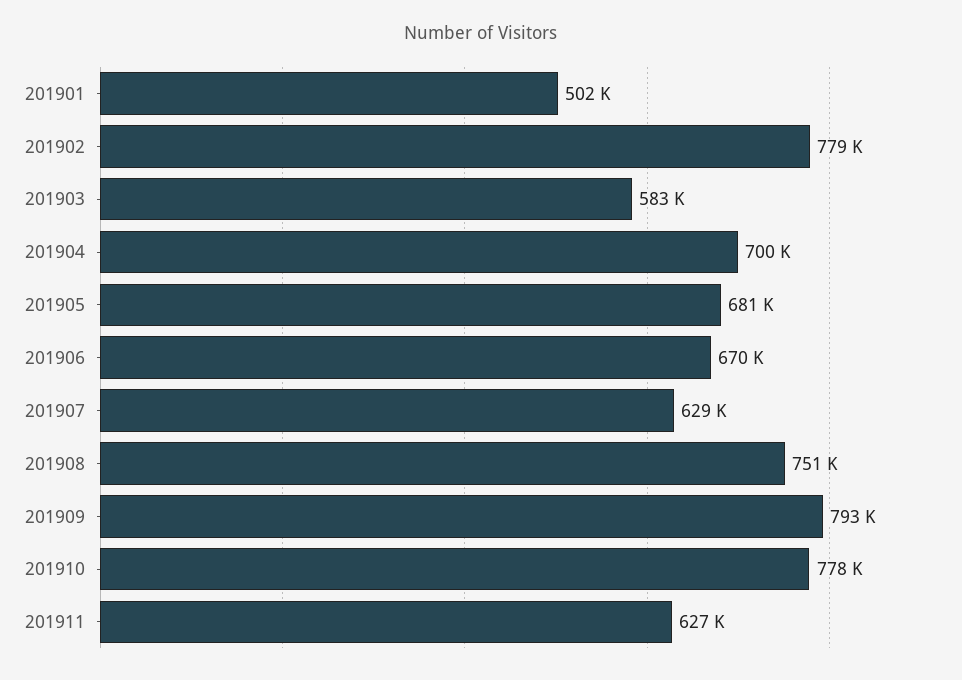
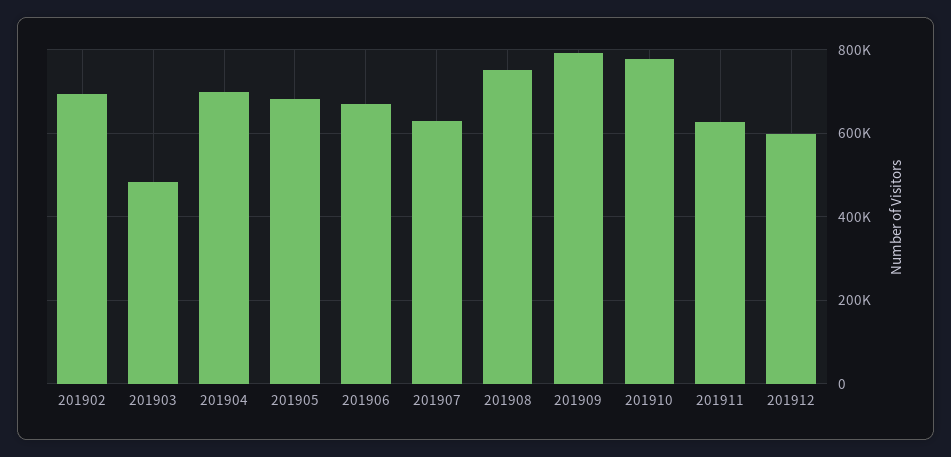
201901: 502000 -> none
201902: 779000 -> 700000
201903: 583000 -> 480000
201912: none -> 600000

